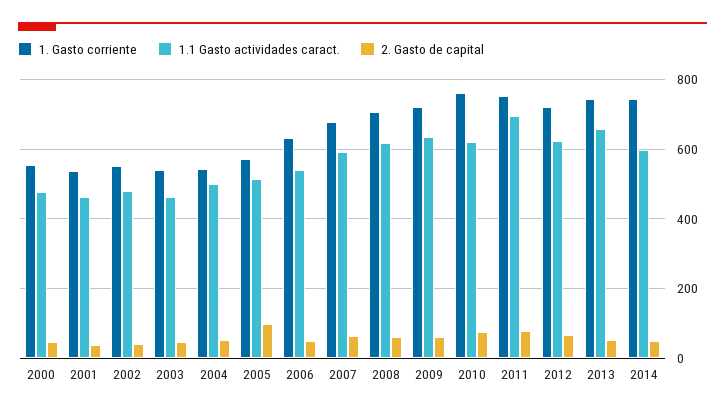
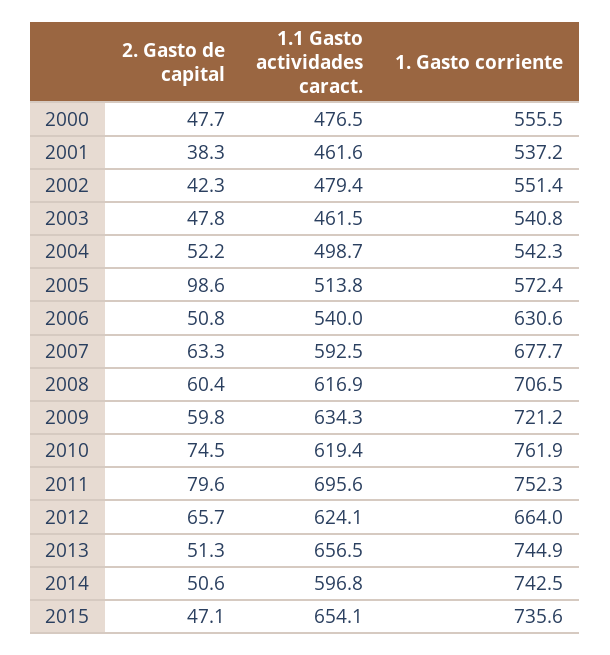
1. Gasto corriente, 2012: 720 -> 664
2. Gasto de capital, 2015: none -> 47.1
1.1 Gasto actividades caract., 2015: none -> 654.1
1. Gasto corriente, 2015: none -> 735.6

